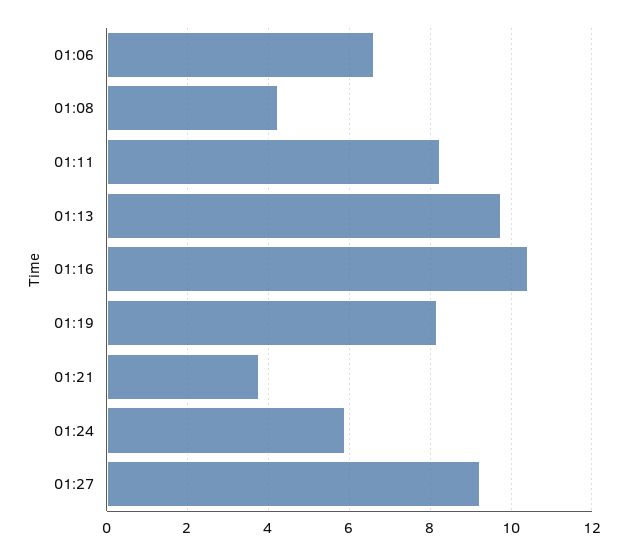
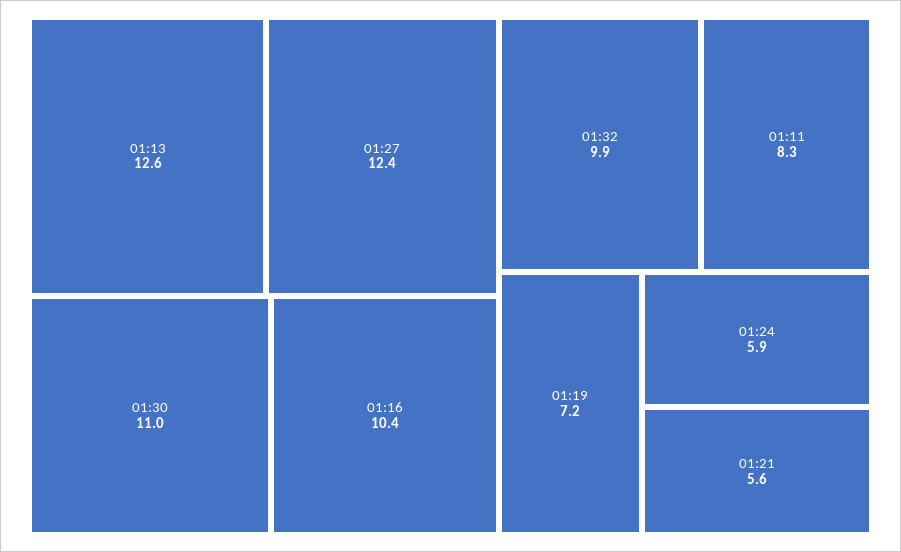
01:06: 6.6 -> none
01:08: 4.2 -> none
01:13: 9.8 -> 12.6
01:19: 8.2 -> 7.2
01:21: 3.8 -> 5.6
01:27: 9.2 -> 12.4
01:30: none -> 11
01:32: none -> 9.9

